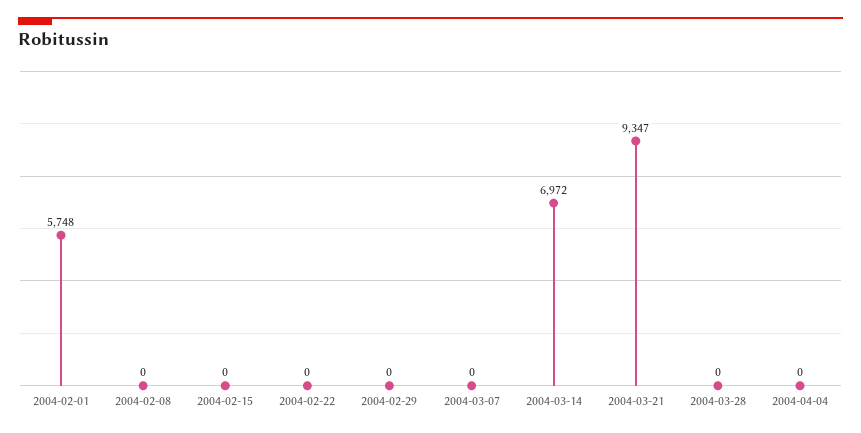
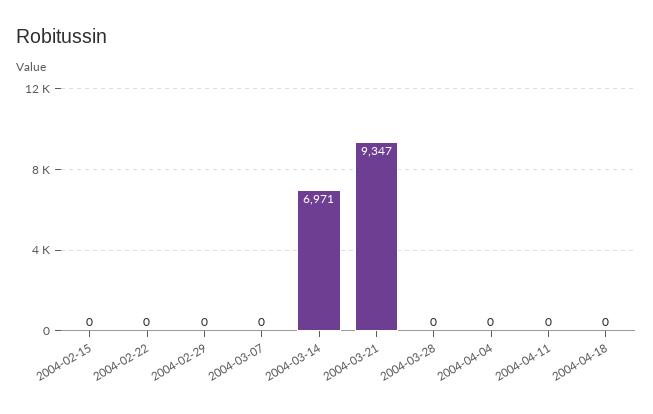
2004-02-01: 5748 -> none
2004-02-08: 0 -> none
2004-03-14: 6972 -> 6971
2004-04-11: none -> 0
2004-04-18: none -> 0

